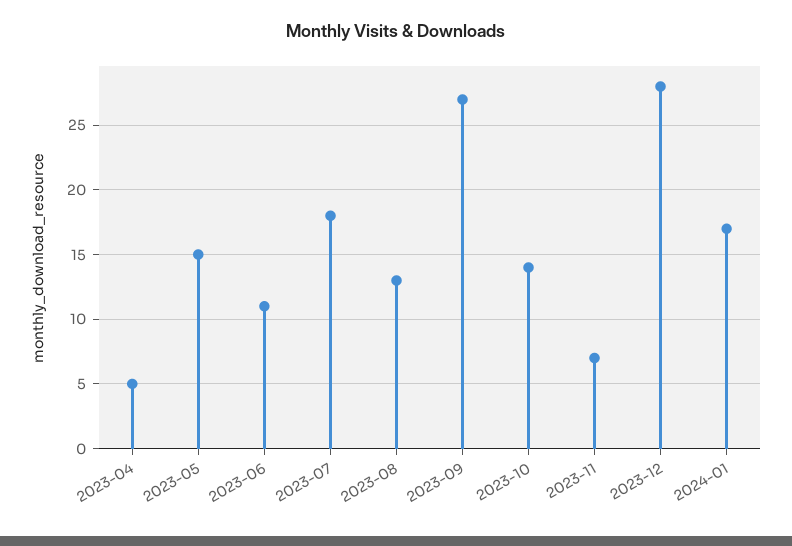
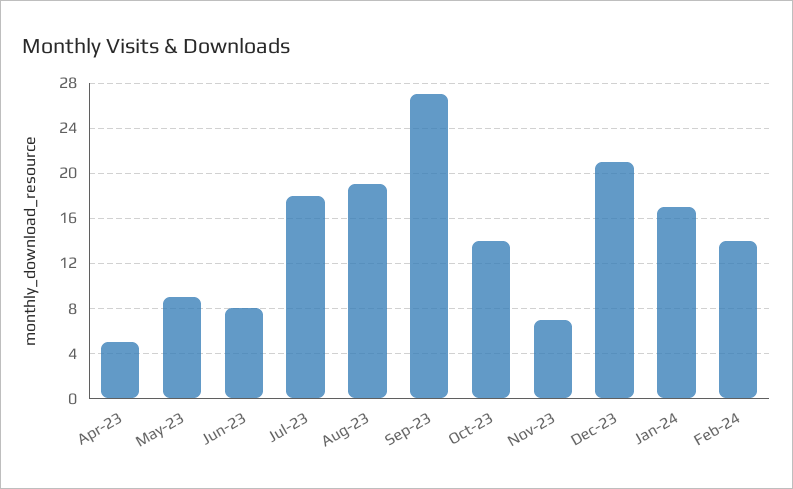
2023-05: 15 -> 9
2023-06: 11 -> 8
2023-08: 13 -> 19
2023-12: 28 -> 21
Feb-24: none -> 14

